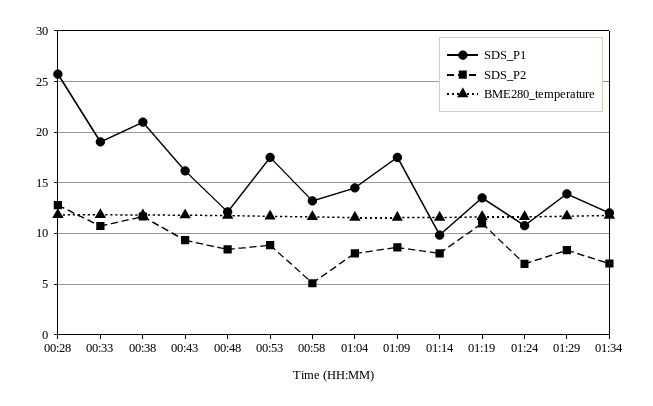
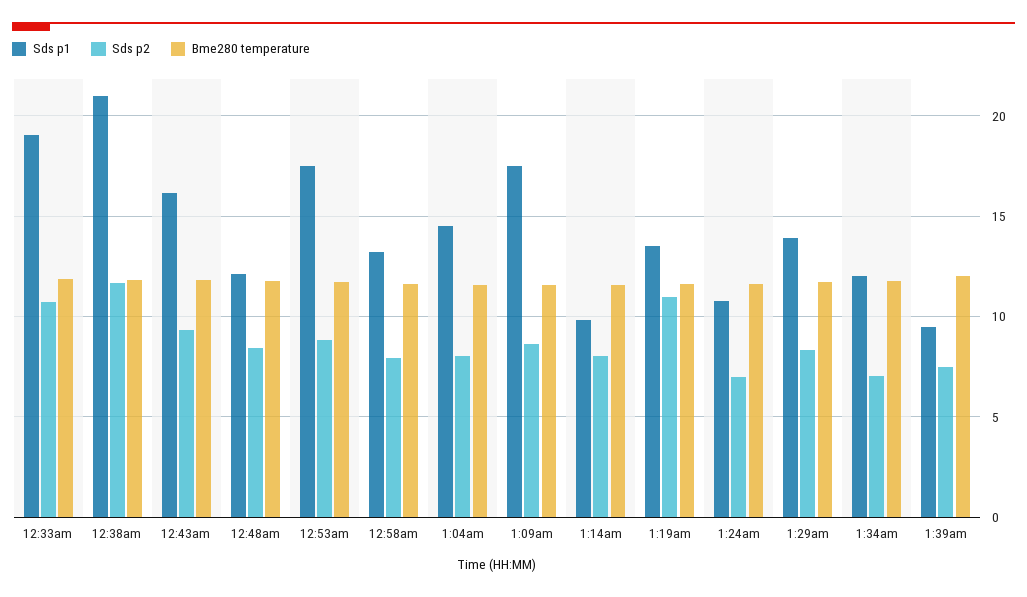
SDS_P1, 00:28: 26 -> none
SDS_P2, 00:28: 13 -> none
BME280_temperature, 00:28: 12 -> none
SDS_P2, 00:58: 5 -> 8
SDS_P1, 1:39am: none -> 9.5
SDS_P2, 1:39am: none -> 7.5
BME280_temperature, 1:39am: none -> 12

